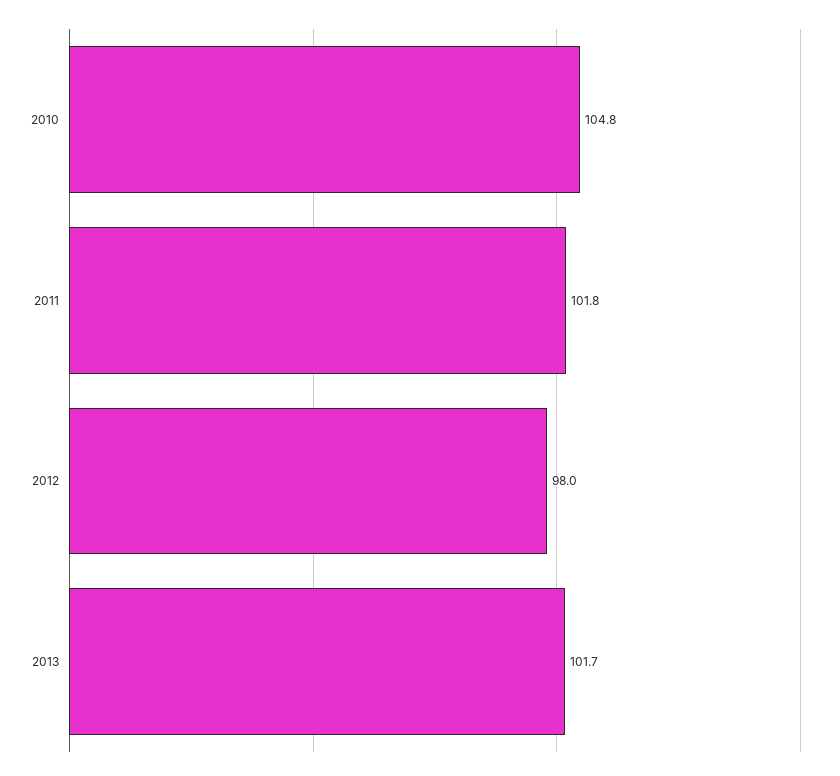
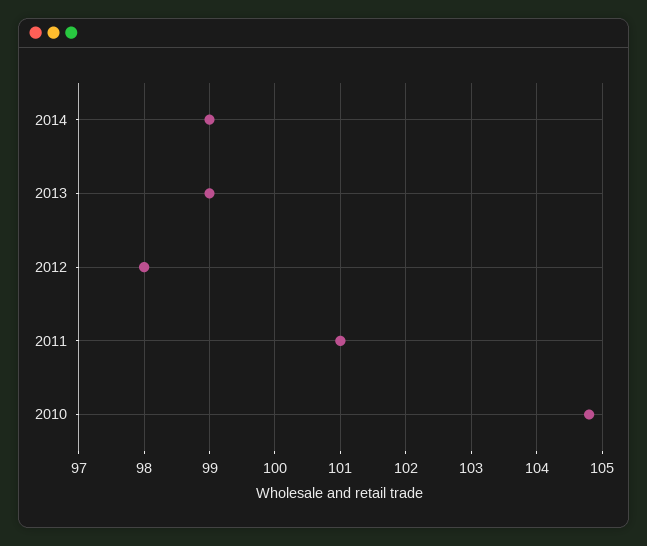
2011: 101.8 -> 101
2013: 101.7 -> 99
2014: none -> 99

